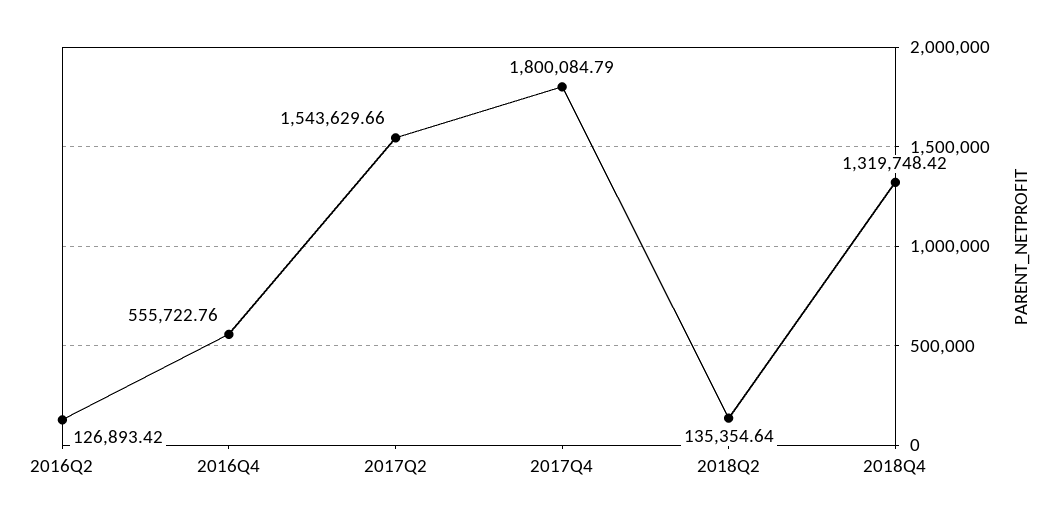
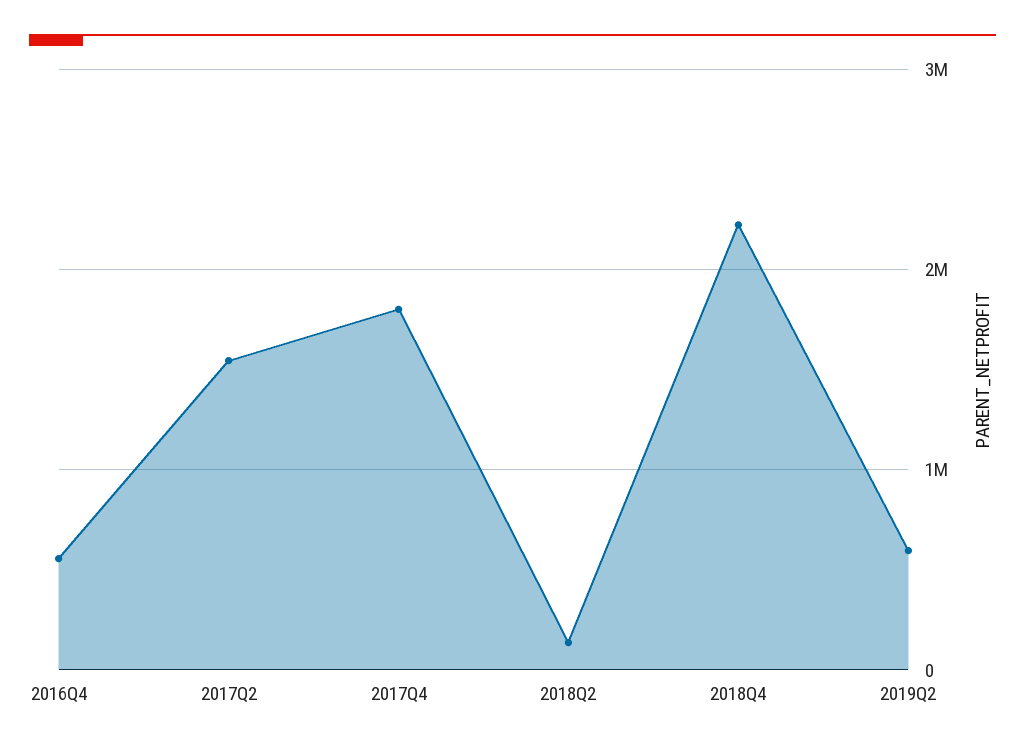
2016Q2: 126893.42 -> none
2018Q4: 1319748.42 -> 2200000
2019Q2: none -> 600000

